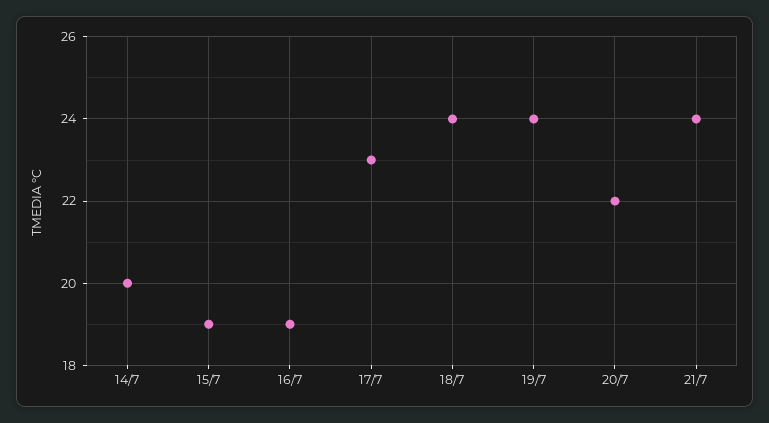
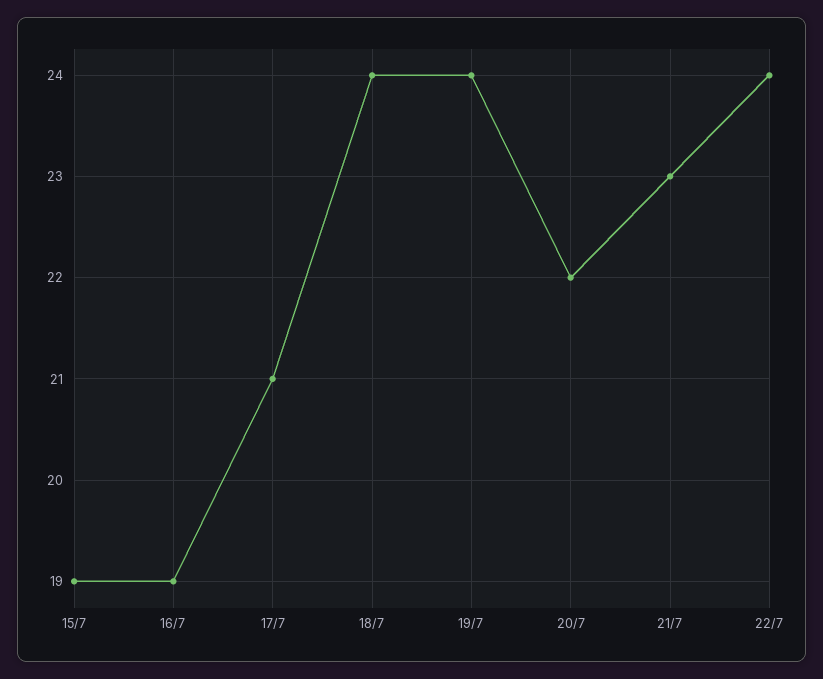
14/7: 20 -> none
17/7: 23 -> 21
21/7: 24 -> 23
22/7: none -> 24

